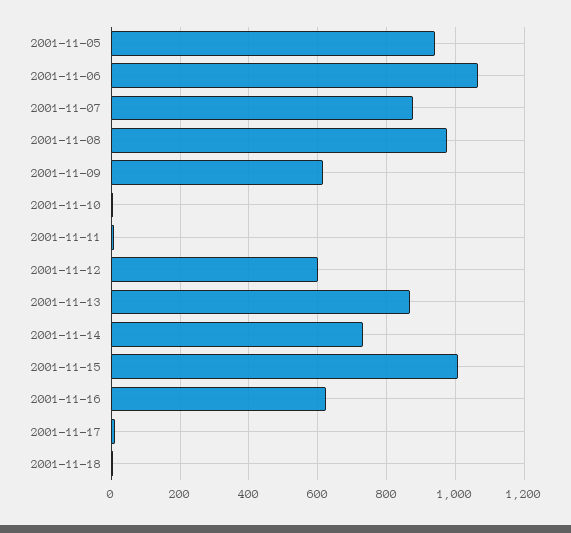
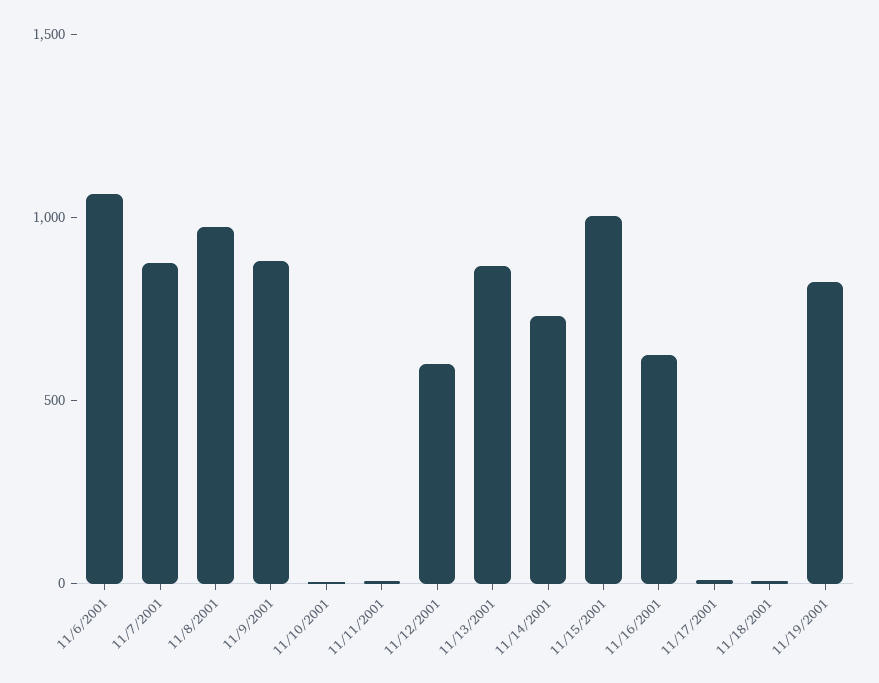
2001-11-05: 940 -> none
2001-11-09: 620 -> 900
11/19/2001: none -> 800

